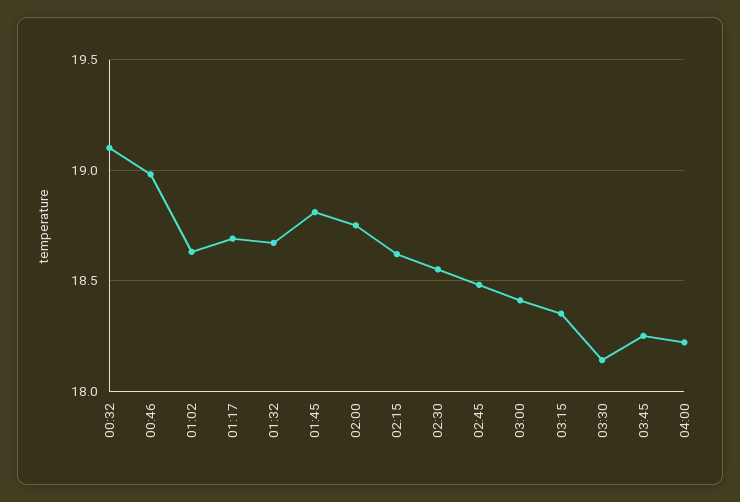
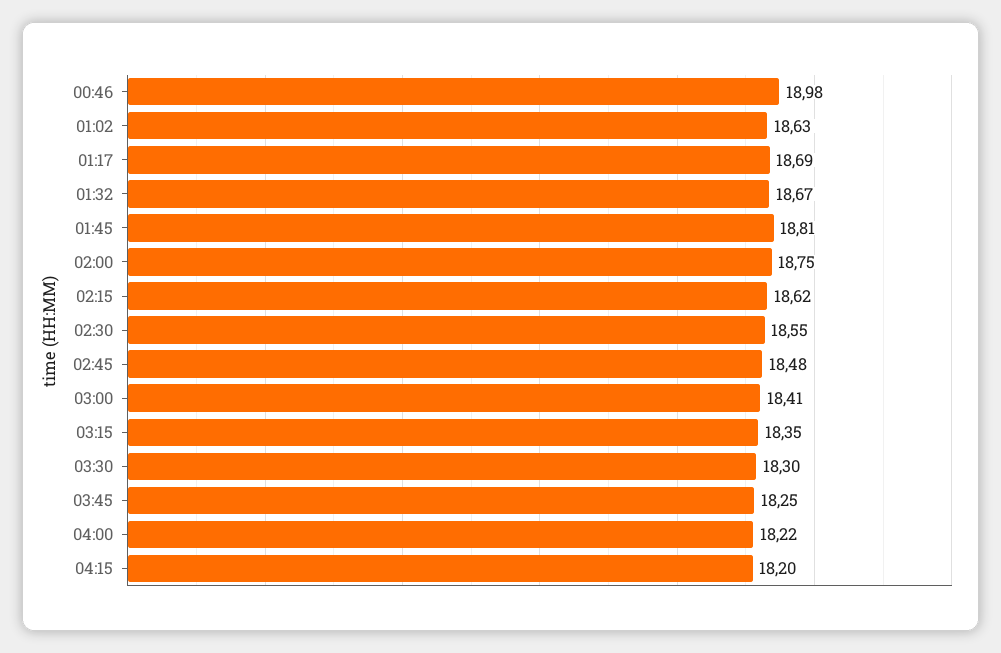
00:32: 19.1 -> none
03:30: 18.15 -> 18.3
04:15: none -> 18.2

